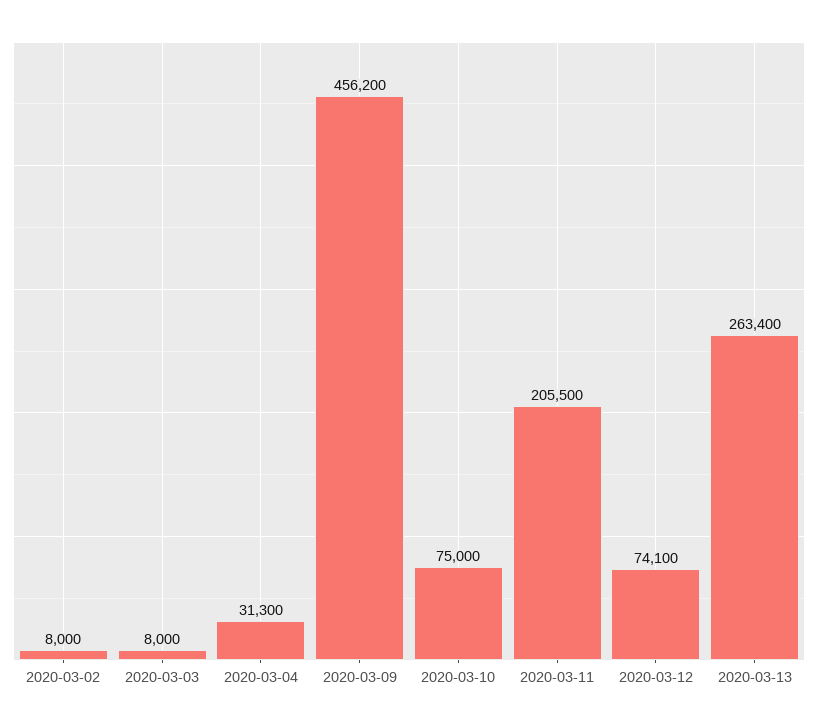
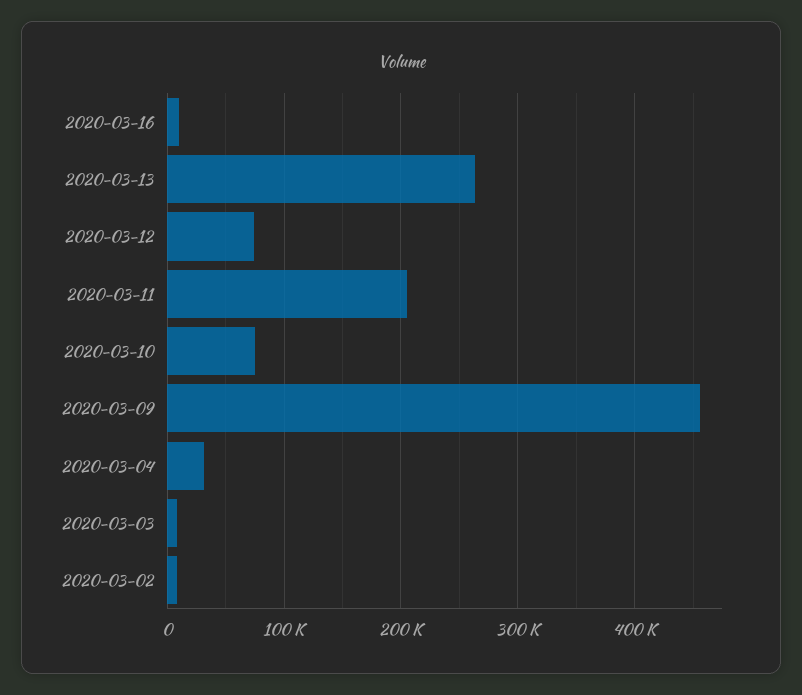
2020-03-16: none -> 10000

